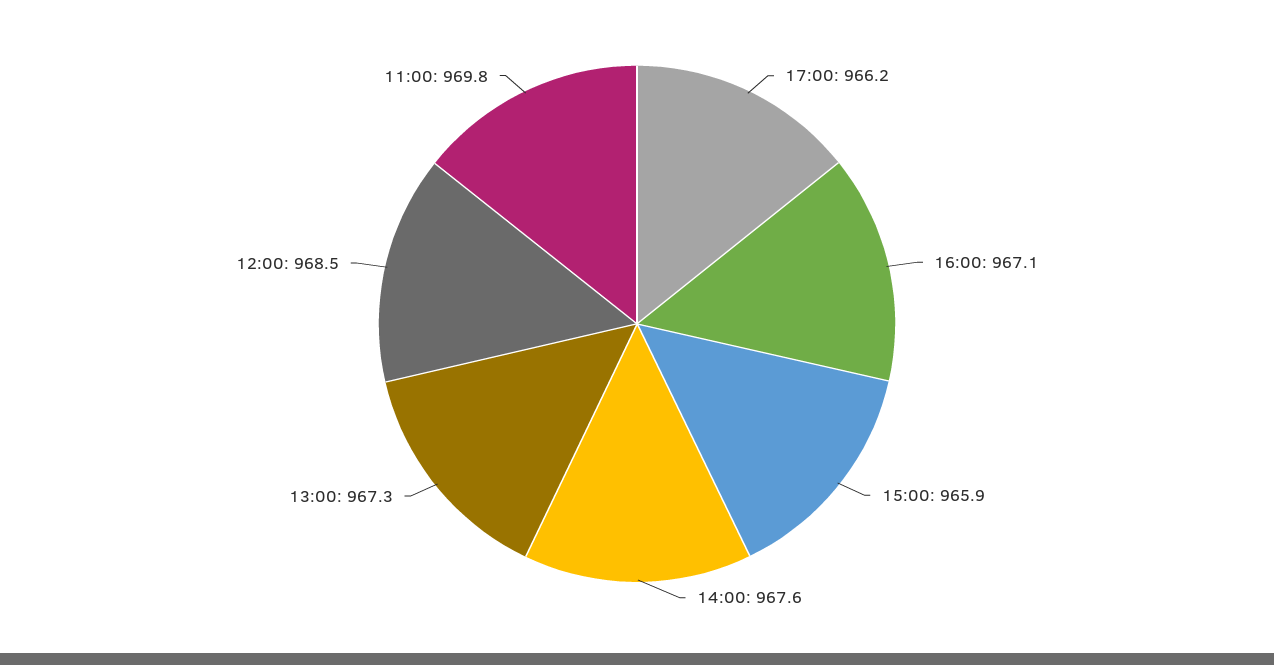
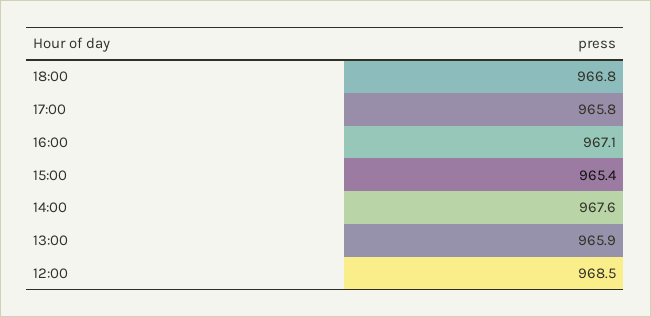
17:00: 966.2 -> 965.8
15:00: 965.9 -> 965.4
13:00: 967.3 -> 965.9
11:00: 969.8 -> none
18:00: none -> 966.8

